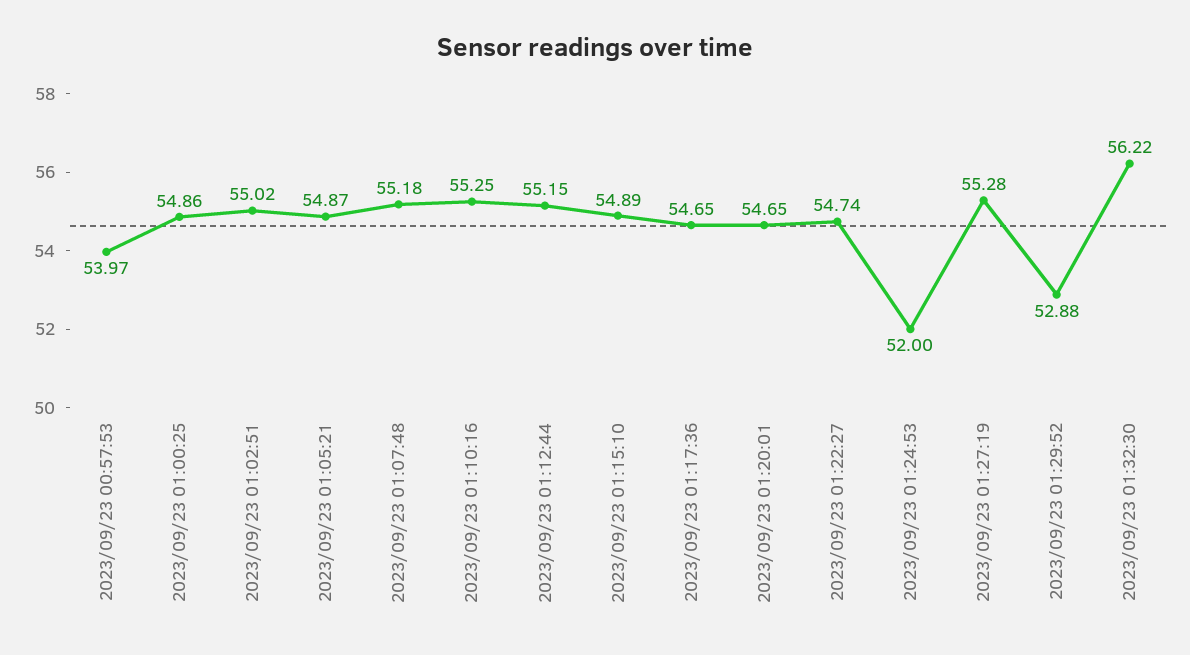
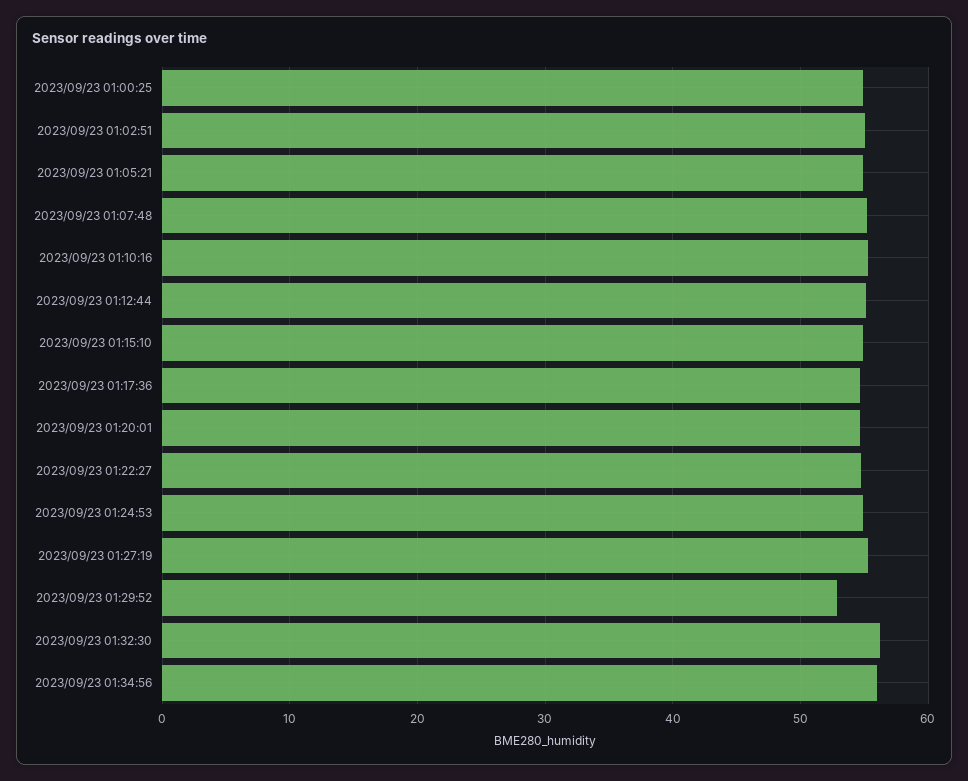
2023/09/23 00:57:53: 53.97 -> none
2023/09/23 01:24:53: 52 -> 55
2023/09/23 01:34:56: none -> 56

